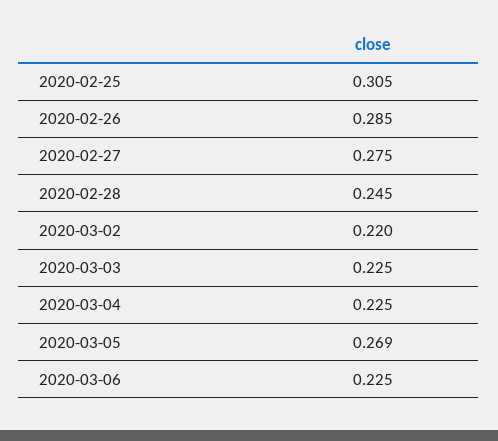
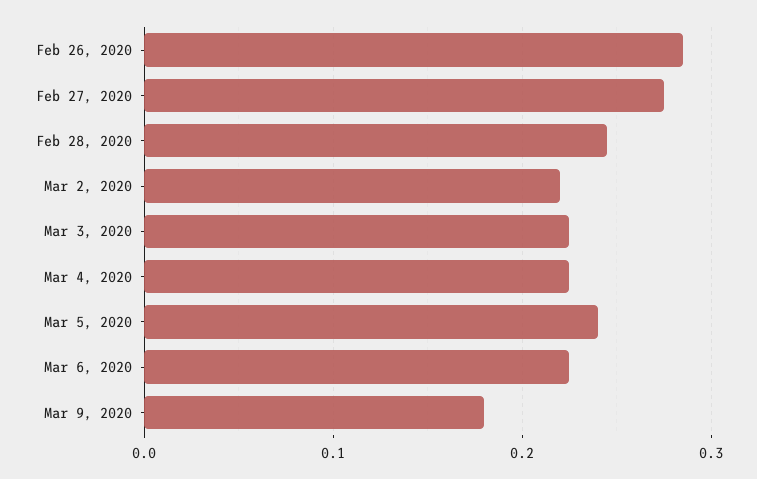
2020-02-25: 0.305 -> none
2020-03-05: 0.269 -> 0.24
Mar 9, 2020: none -> 0.18

